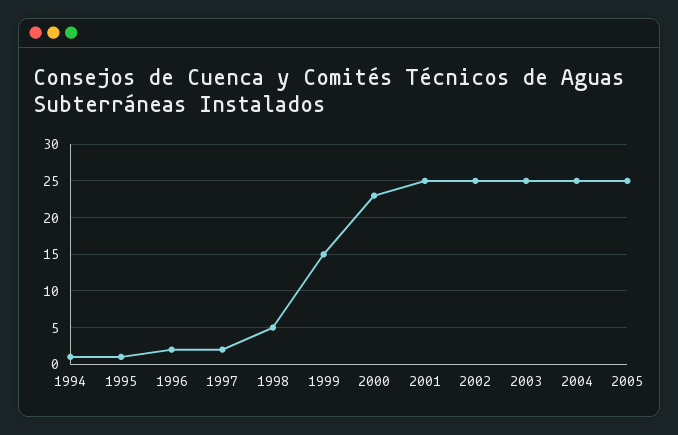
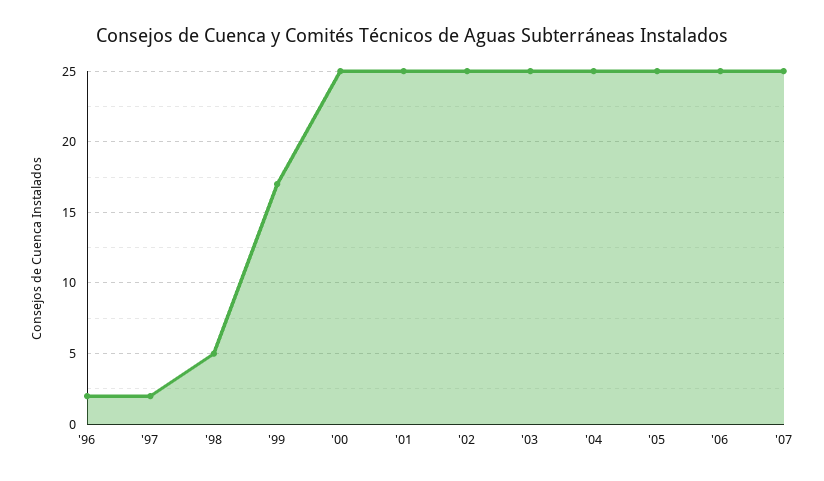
1994: 1 -> none
1995: 1 -> none
1999: 15 -> 17
2000: 23 -> 25
'06: none -> 25
'07: none -> 25

